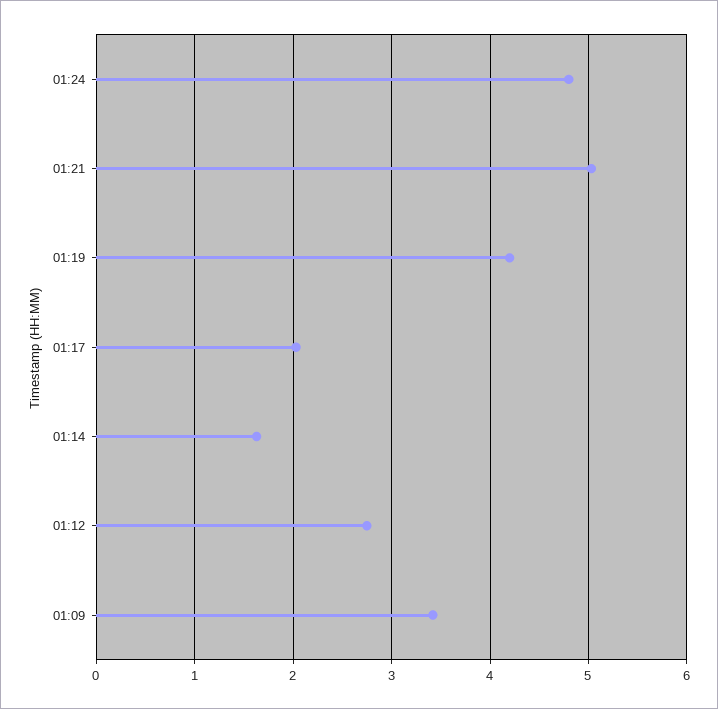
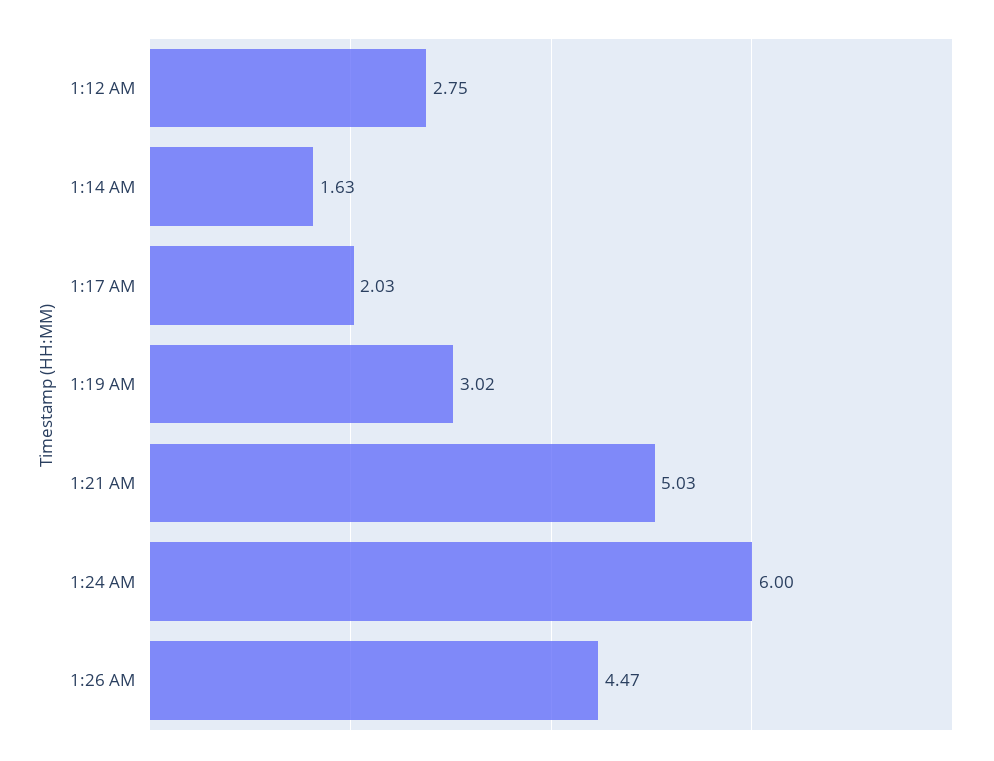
01:24: 4.8 -> 6
01:19: 4.2 -> 3.02
01:09: 3.4 -> none
1:26 AM: none -> 4.47

